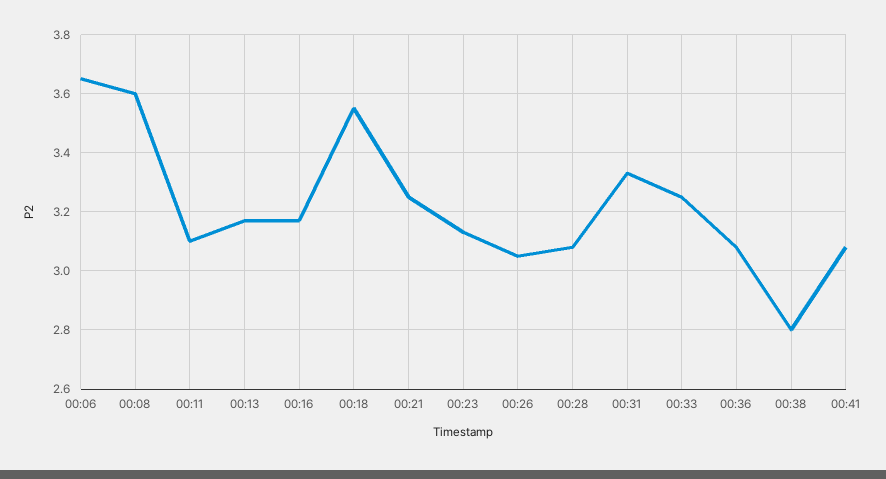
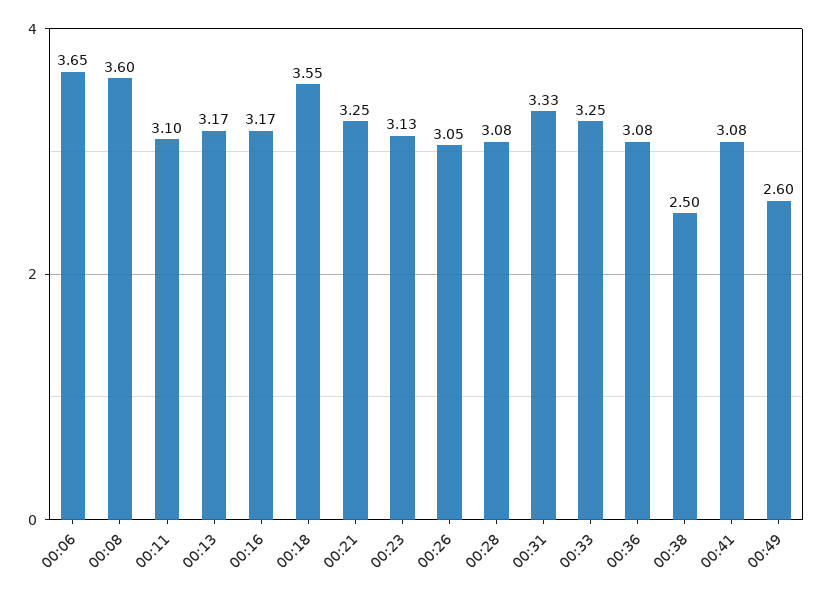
00:38: 2.8 -> 2.5
00:49: none -> 2.6

